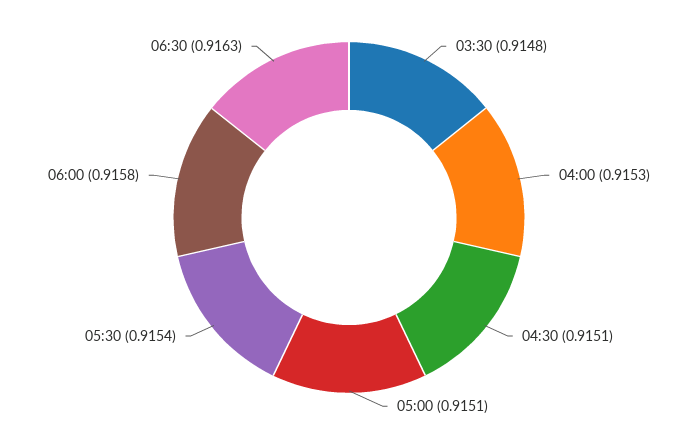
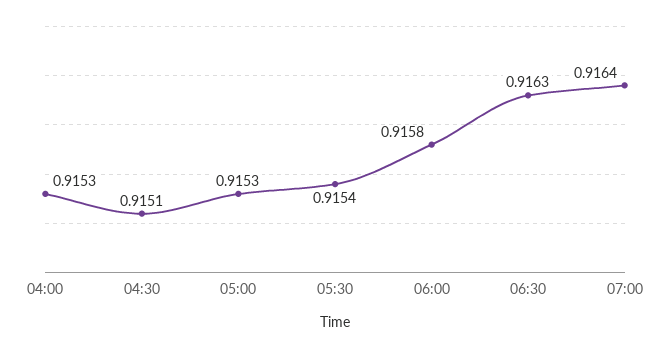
03:30: 0.9148 -> none
05:00: 0.9151 -> 0.9153
07:00: none -> 0.9164

